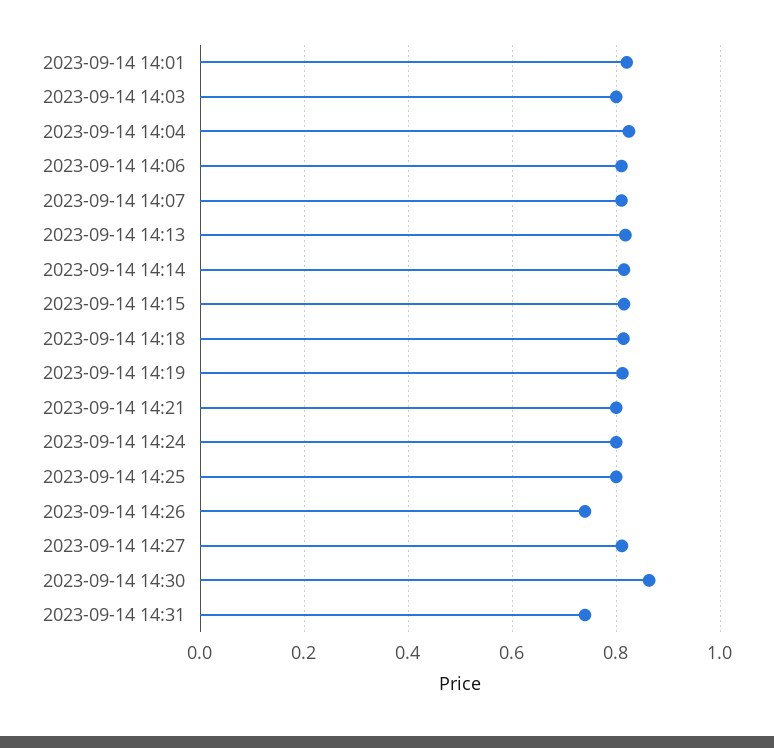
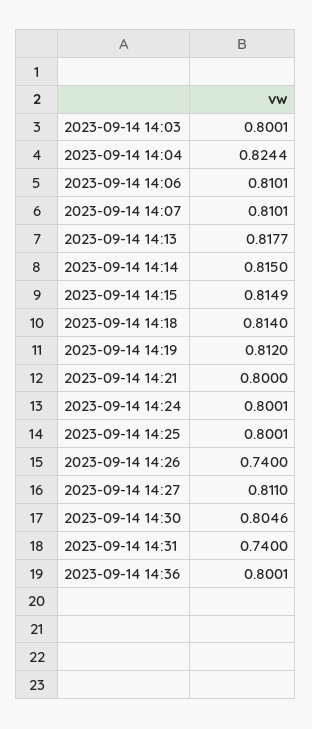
2023-09-14 14:01: 0.82 -> none
2023-09-14 14:30: 0.86 -> 0.8046
2023-09-14 14:36: none -> 0.8001

